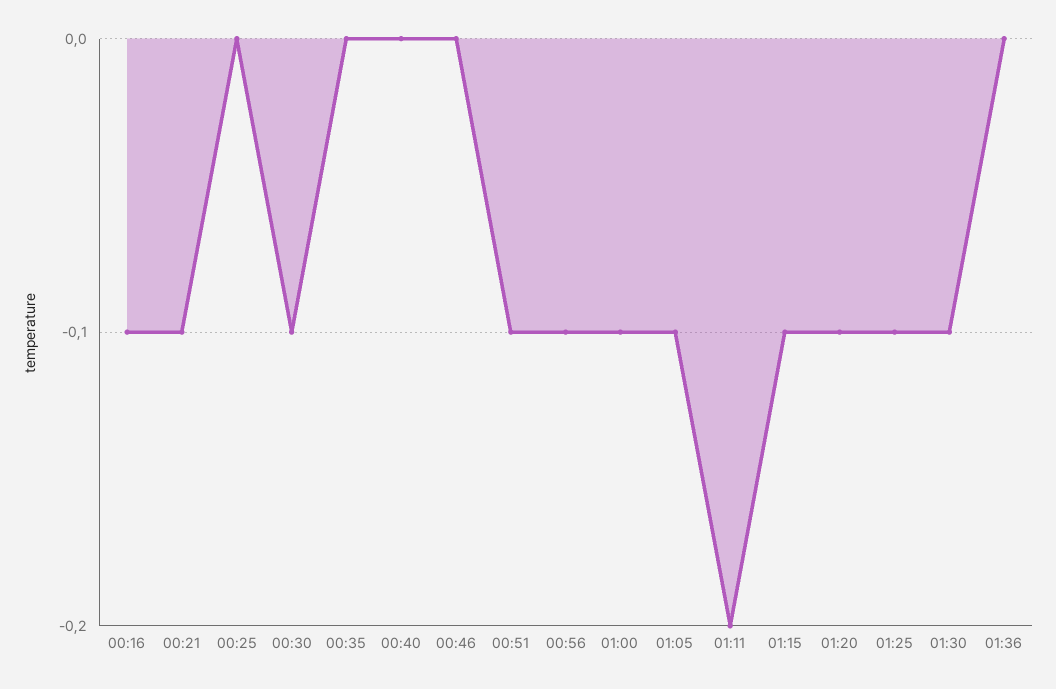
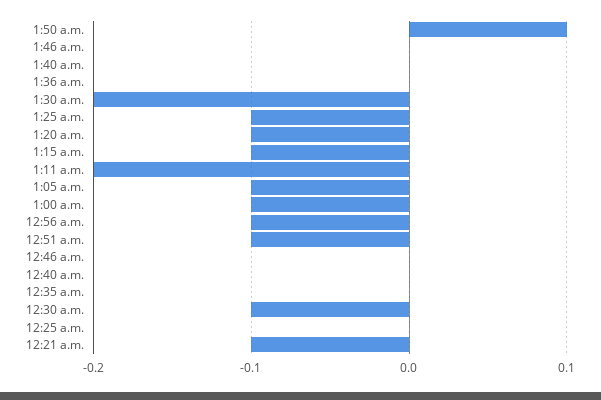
00:16: -0.1 -> none
01:30: -0.1 -> -0.2
1:50 a.m.: none -> 0.1
1:46 a.m.: none -> 0
1:40 a.m.: none -> 0

